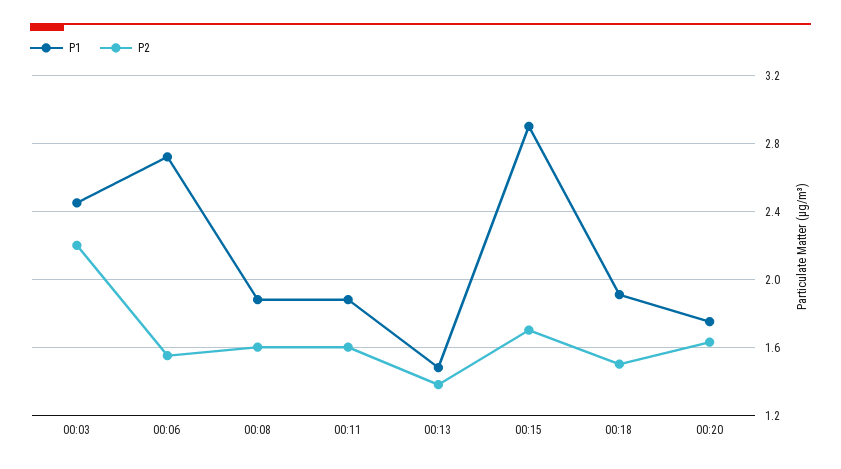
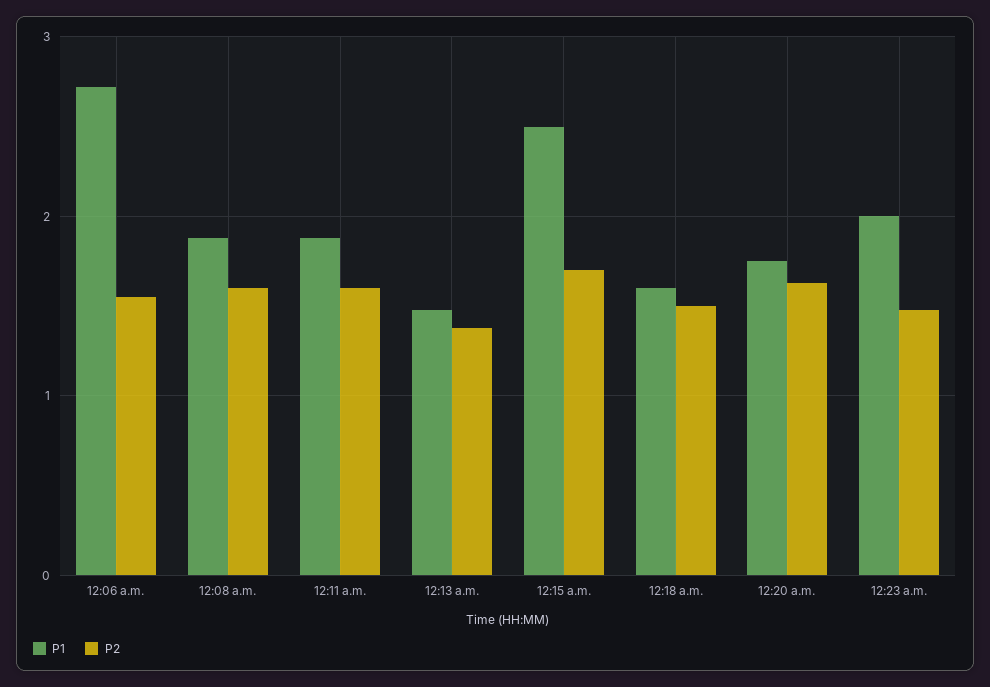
P1, 00:03: 2.45 -> none
P2, 00:03: 2.2 -> none
P1, 00:15: 2.9 -> 2.5
P1, 00:18: 1.9 -> 1.6
P1, 12:23 a.m.: none -> 2
P2, 12:23 a.m.: none -> 1.5

